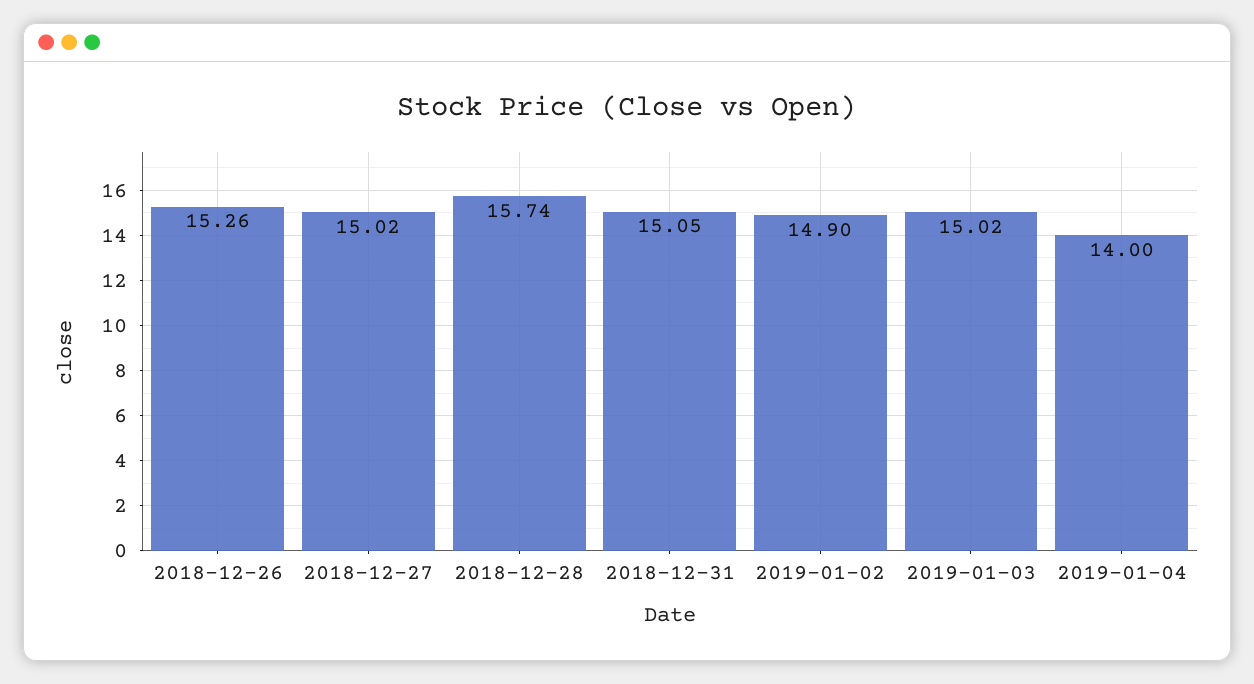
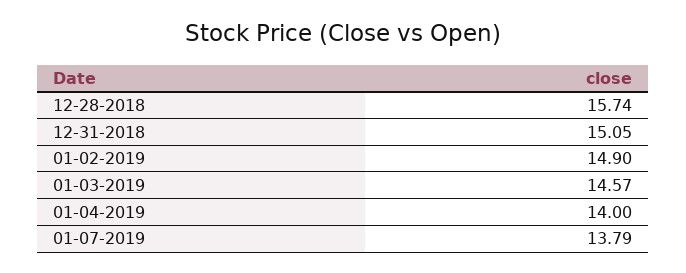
2018-12-26: 15.26 -> none
2018-12-27: 15.02 -> none
2019-01-03: 15.02 -> 14.57
01-07-2019: none -> 13.79

